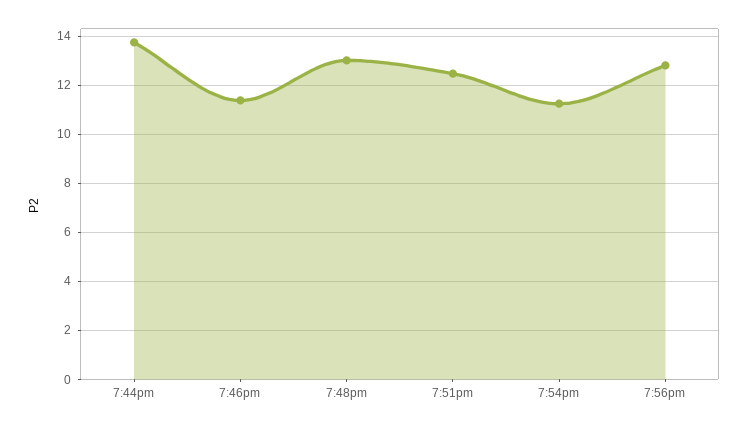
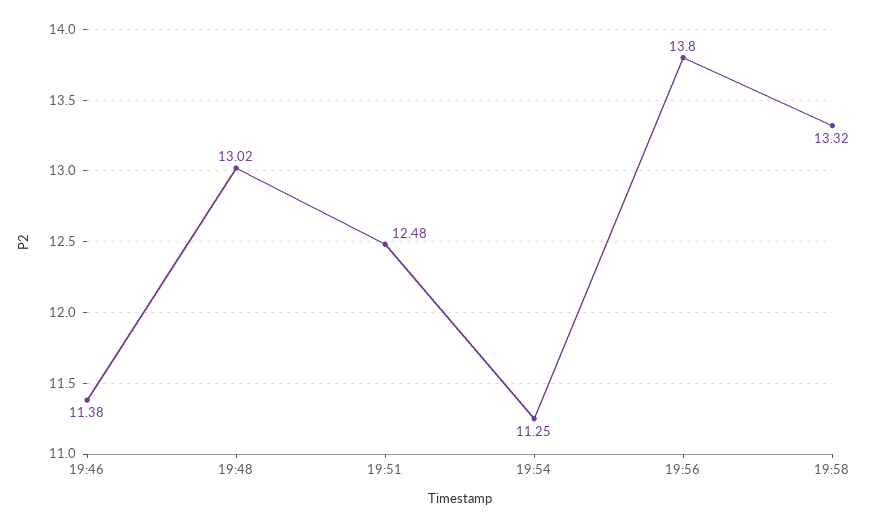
7:44pm: 13.75 -> none
7:56pm: 12.75 -> 13.8
19:58: none -> 13.32

